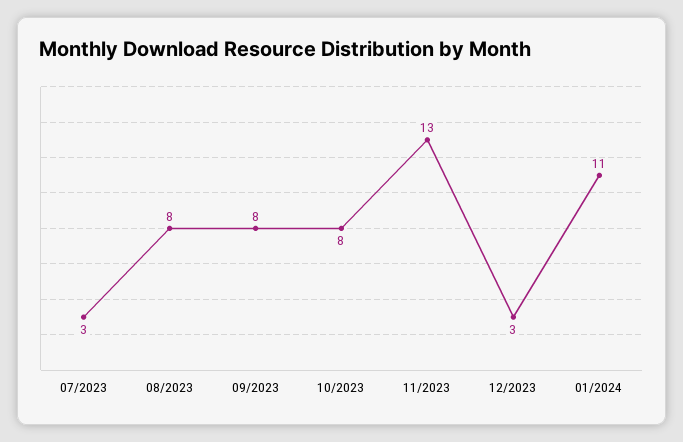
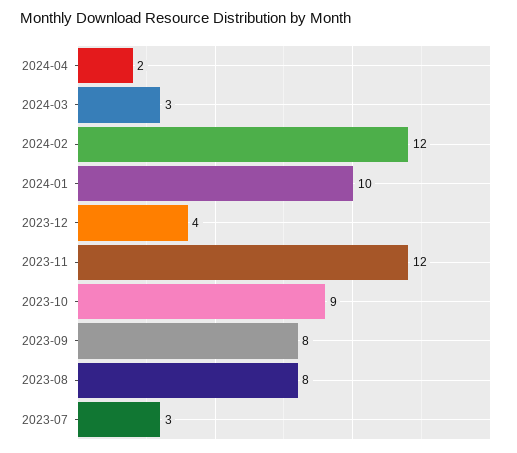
10/2023: 8 -> 9
11/2023: 13 -> 12
12/2023: 3 -> 4
01/2024: 11 -> 10
2024-04: none -> 2
2024-03: none -> 3
2024-02: none -> 12

